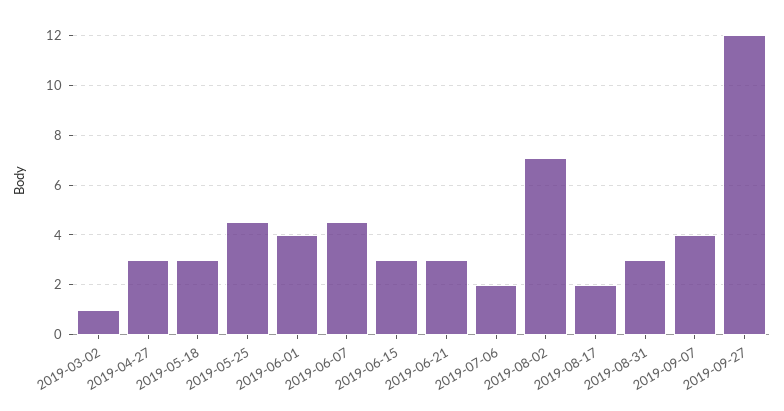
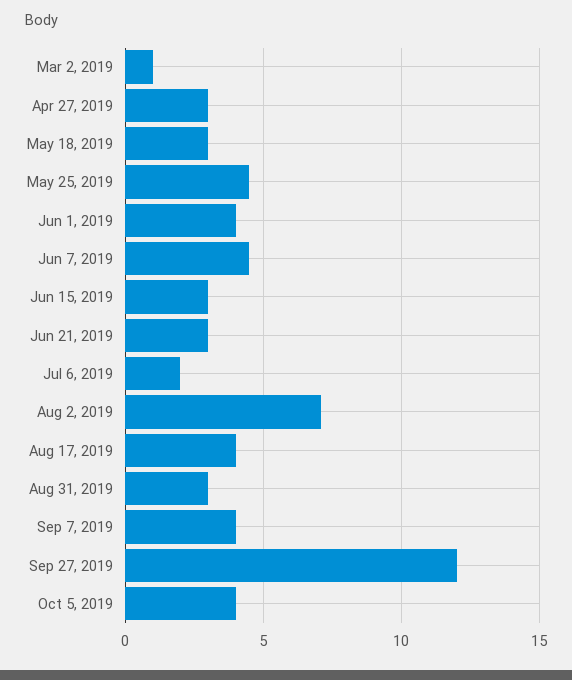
2019-08-17: 2 -> 4
Oct 5, 2019: none -> 4

